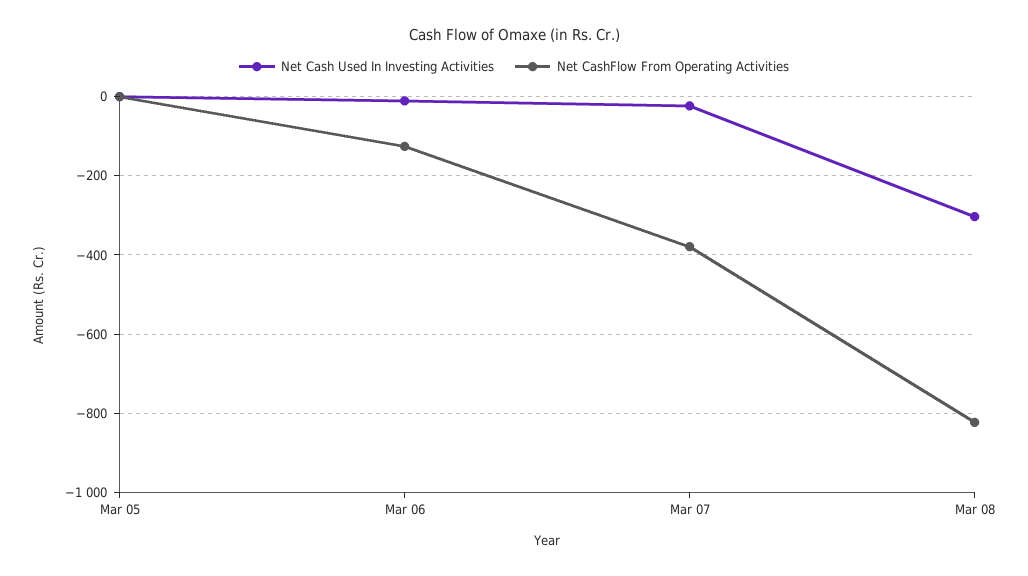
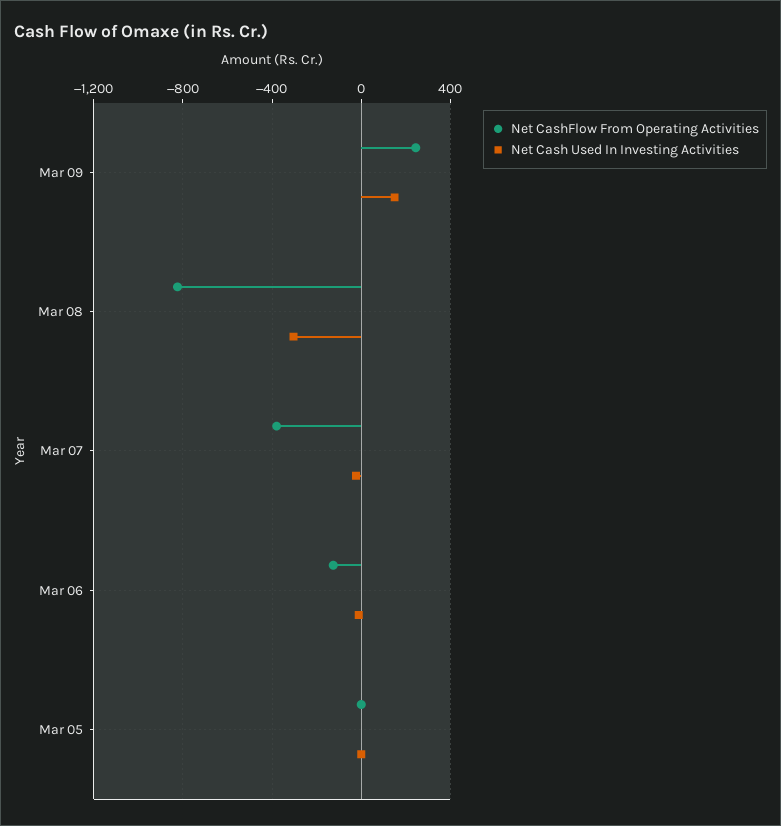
Net CashFlow From Operating Activities, Mar 09: none -> 250
Net Cash Used In Investing Activities, Mar 09: none -> 150

